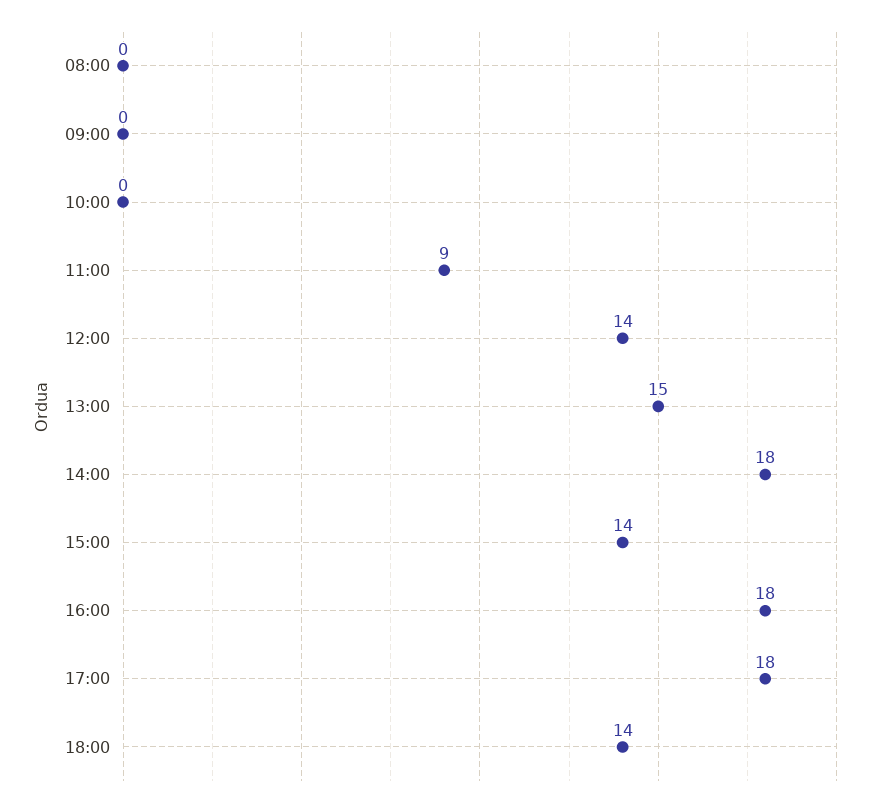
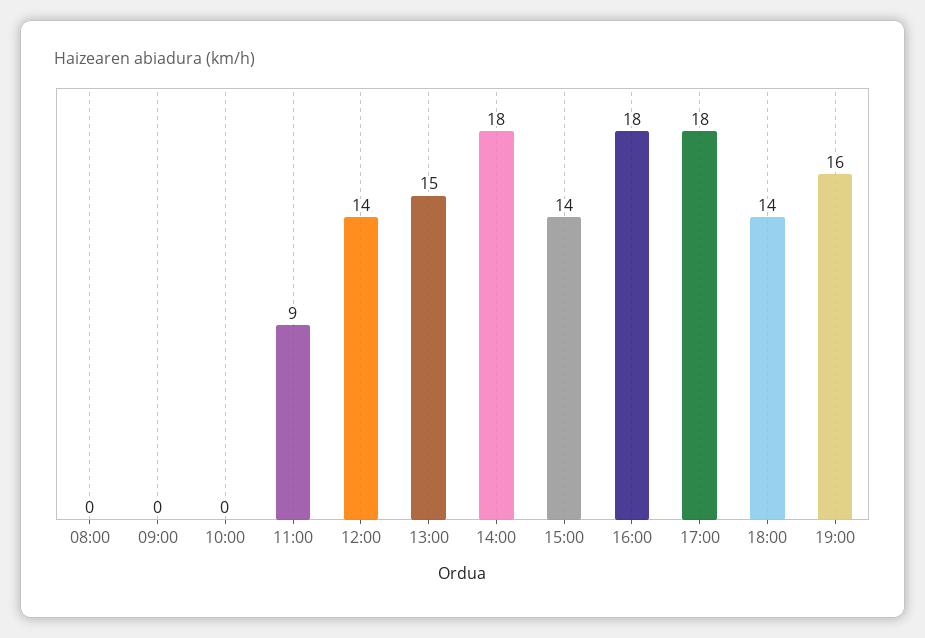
19:00: none -> 16

